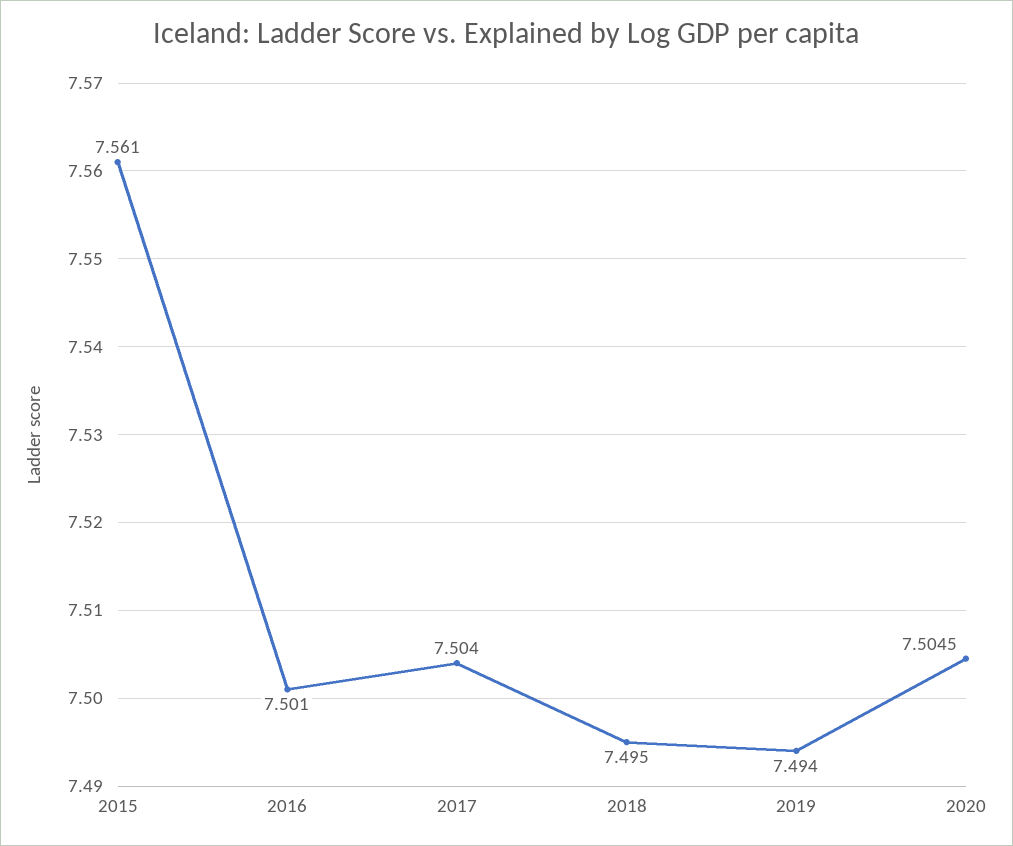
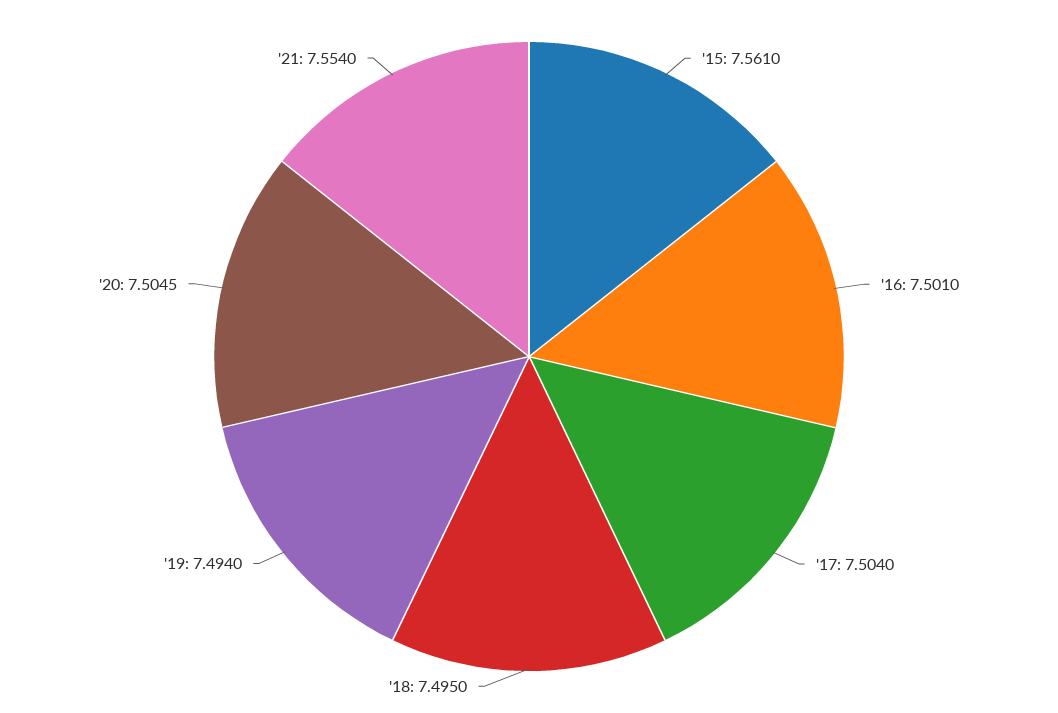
'21: none -> 7.554

